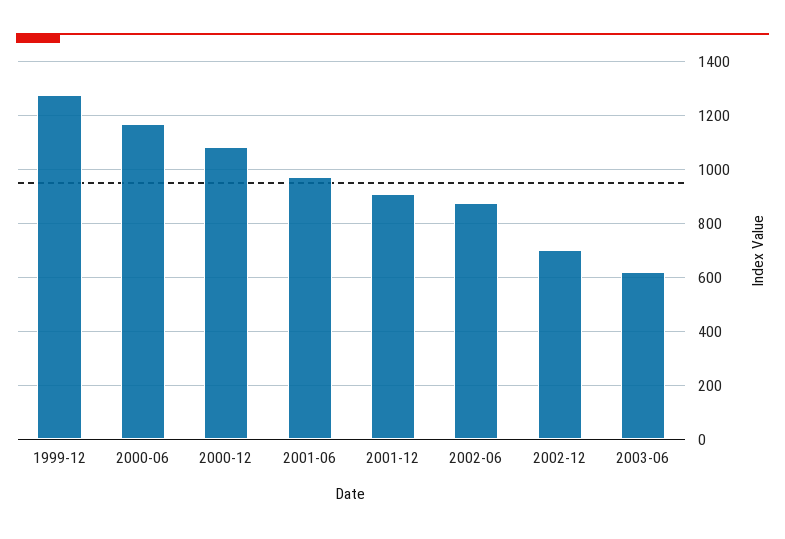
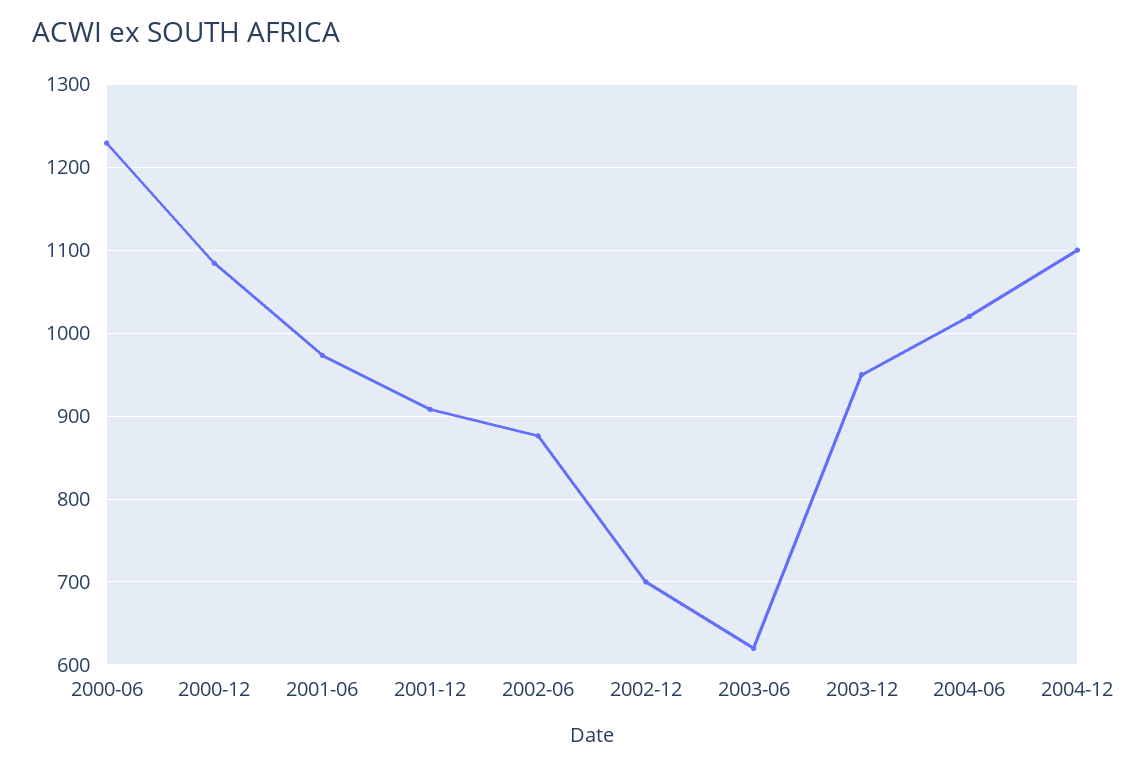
1999-12: 1275 -> none
2000-06: 1175 -> 1230
2003-12: none -> 950
2004-06: none -> 1020
2004-12: none -> 1100

